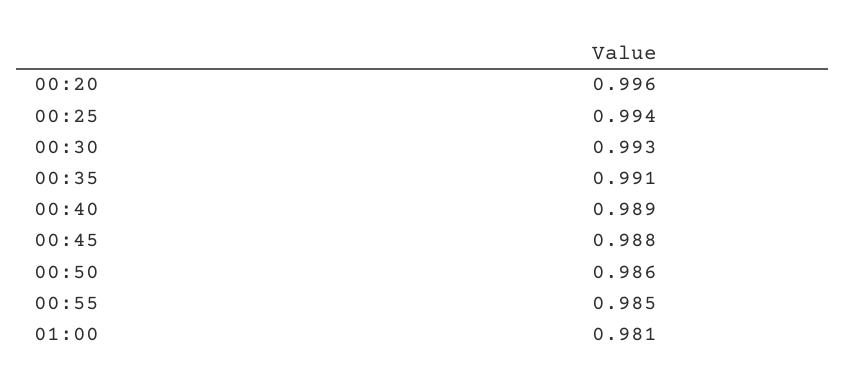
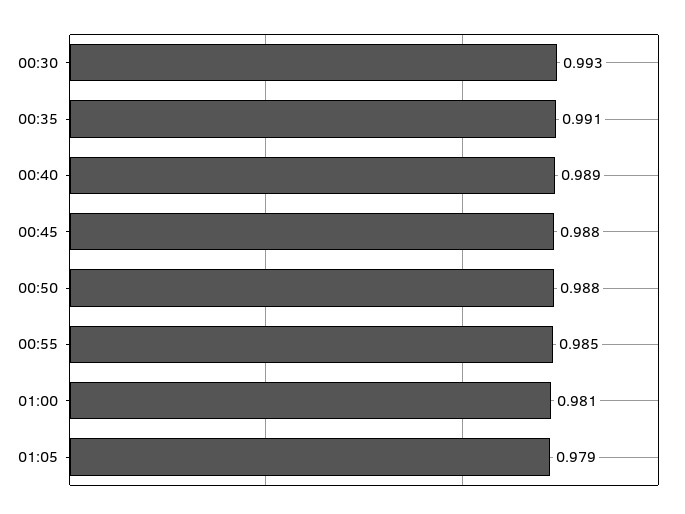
00:20: 0.996 -> none
00:25: 0.994 -> none
00:50: 0.986 -> 0.988
01:05: none -> 0.979

